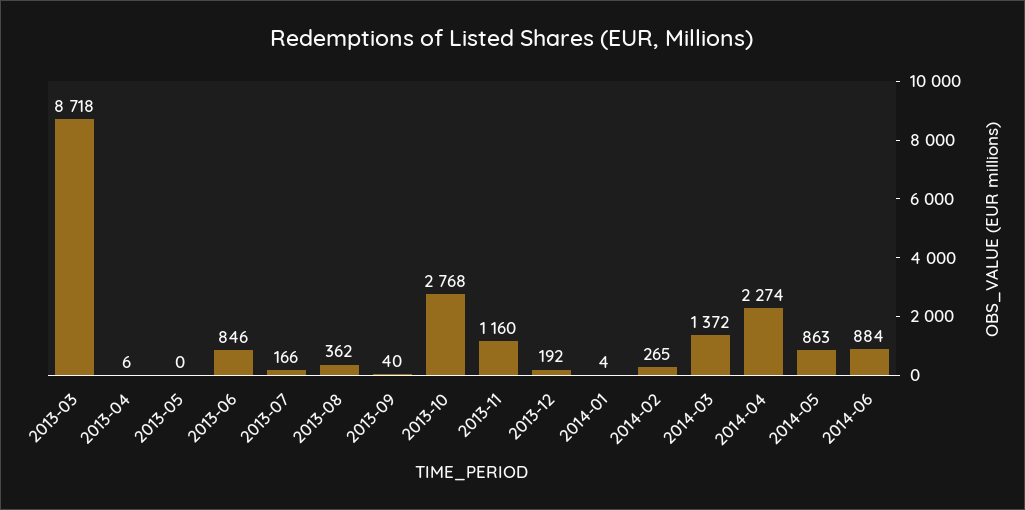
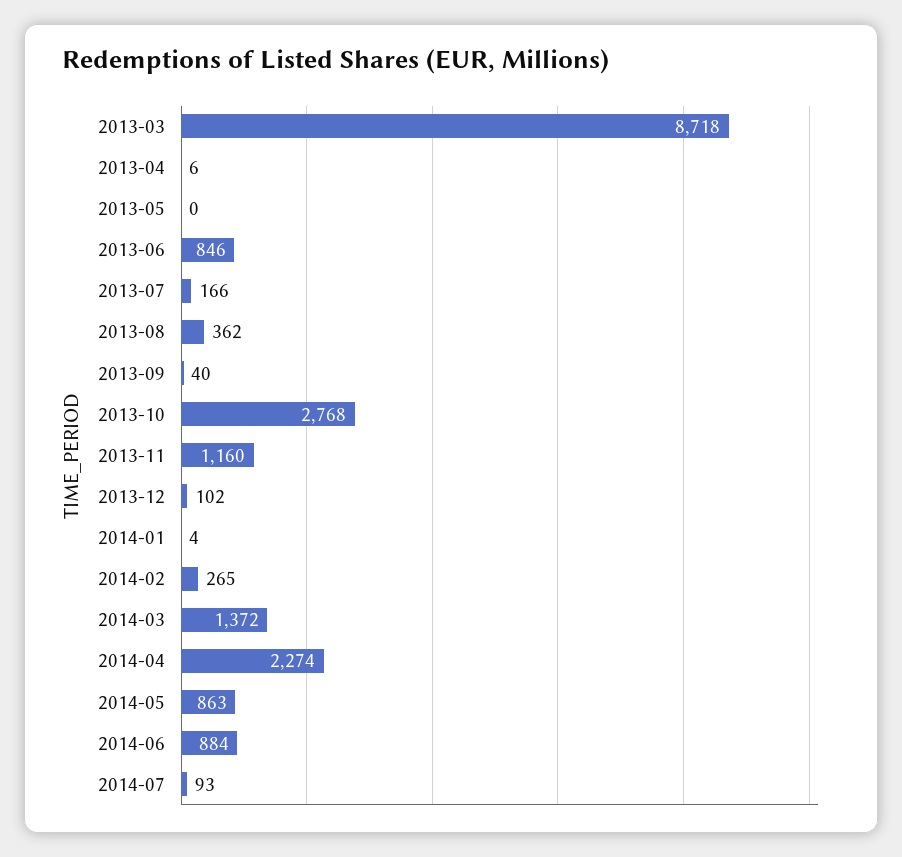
2013-12: 192 -> 102
2014-07: none -> 93

